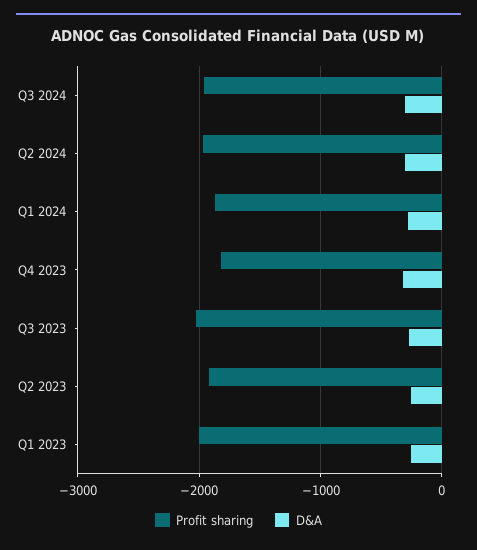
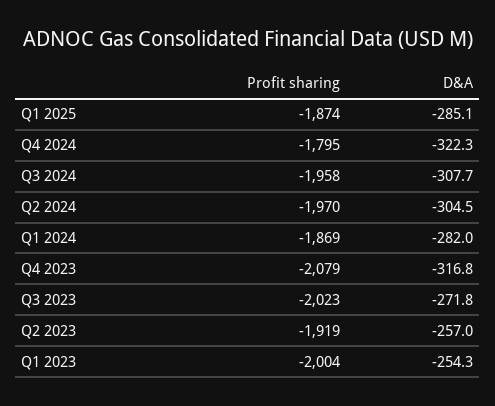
Profit sharing, Q4 2023: -1800 -> -2079
Profit sharing, Q1 2025: none -> -1874
D&A, Q1 2025: none -> -285.1
Profit sharing, Q4 2024: none -> -1795
D&A, Q4 2024: none -> -322.3

